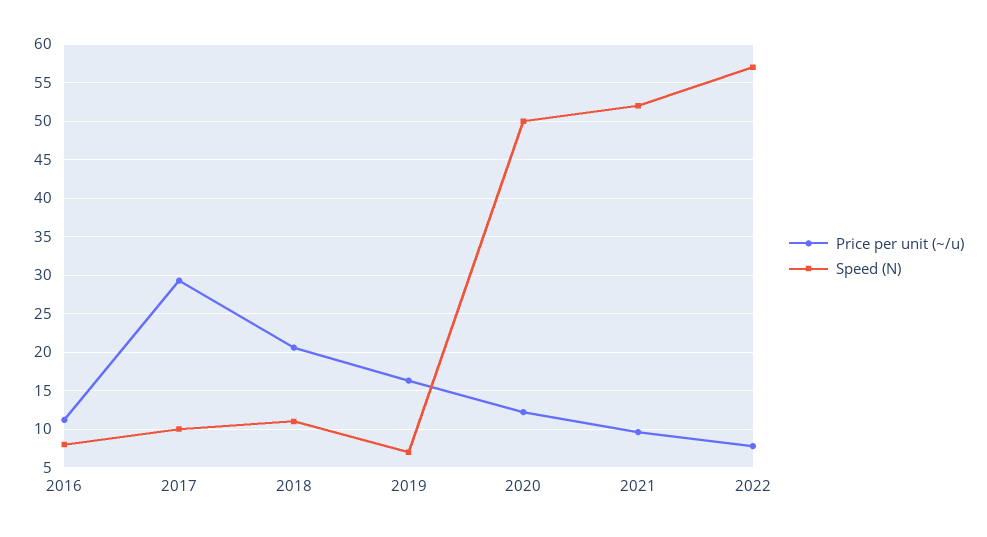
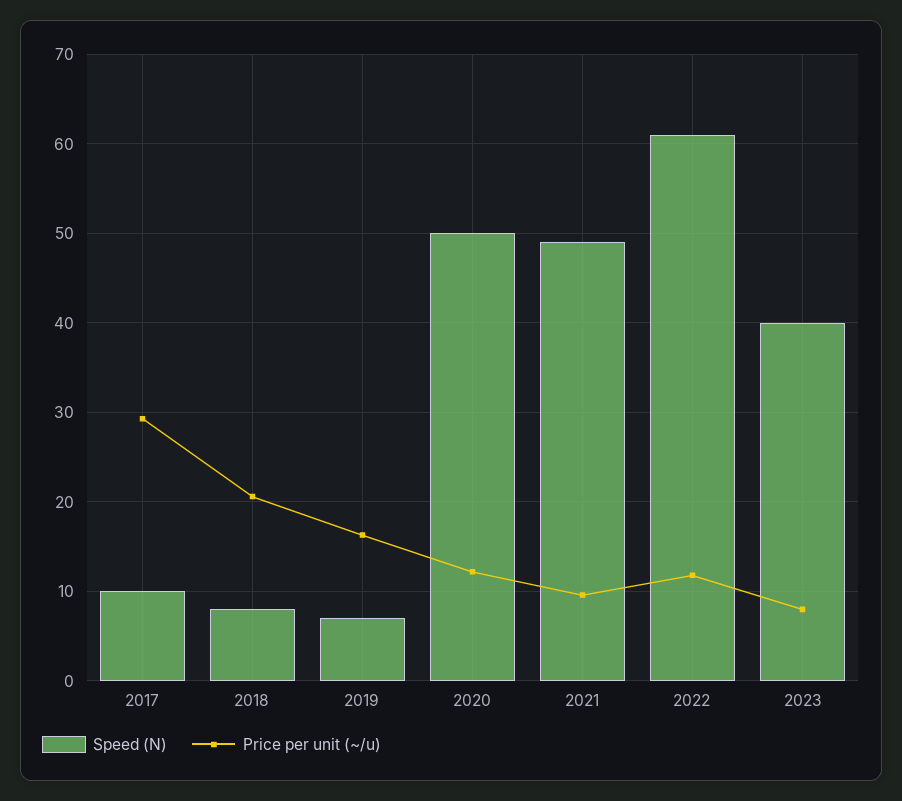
Price per unit (~/u), 2016: 11 -> none
Speed (N), 2016: 8 -> none
Speed (N), 2018: 11 -> 8
Speed (N), 2021: 52 -> 49
Price per unit (~/u), 2022: 8 -> 12
Speed (N), 2022: 57 -> 61
Speed (N), 2023: none -> 40
Price per unit (~/u), 2023: none -> 8

